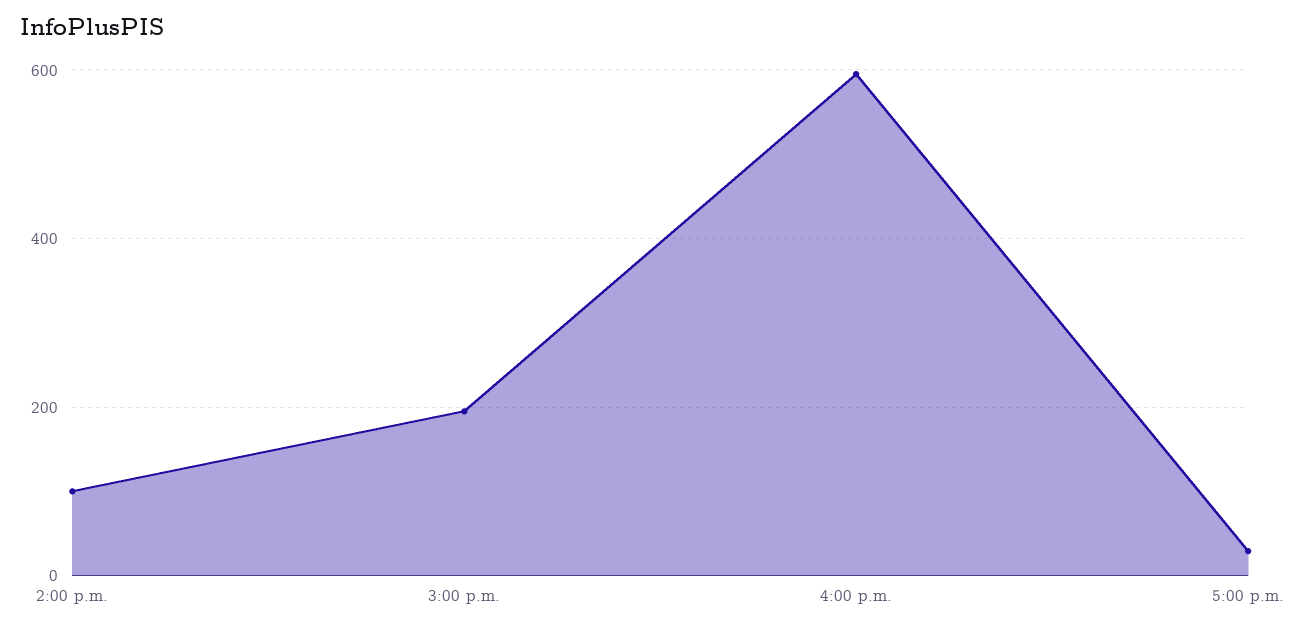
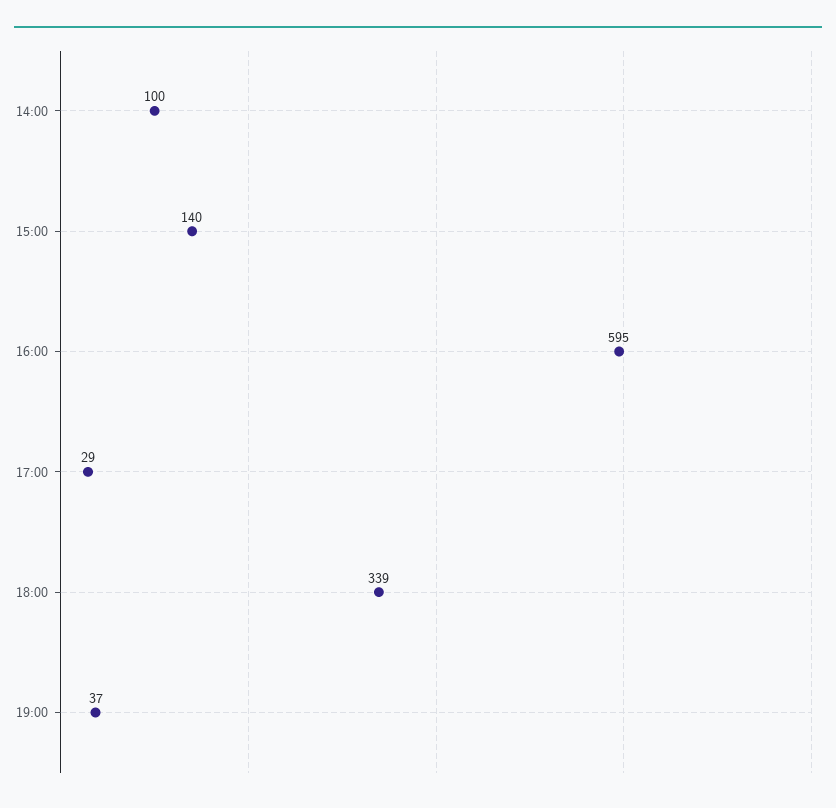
3:00 p.m.: 200 -> 140
18:00: none -> 339
19:00: none -> 37

